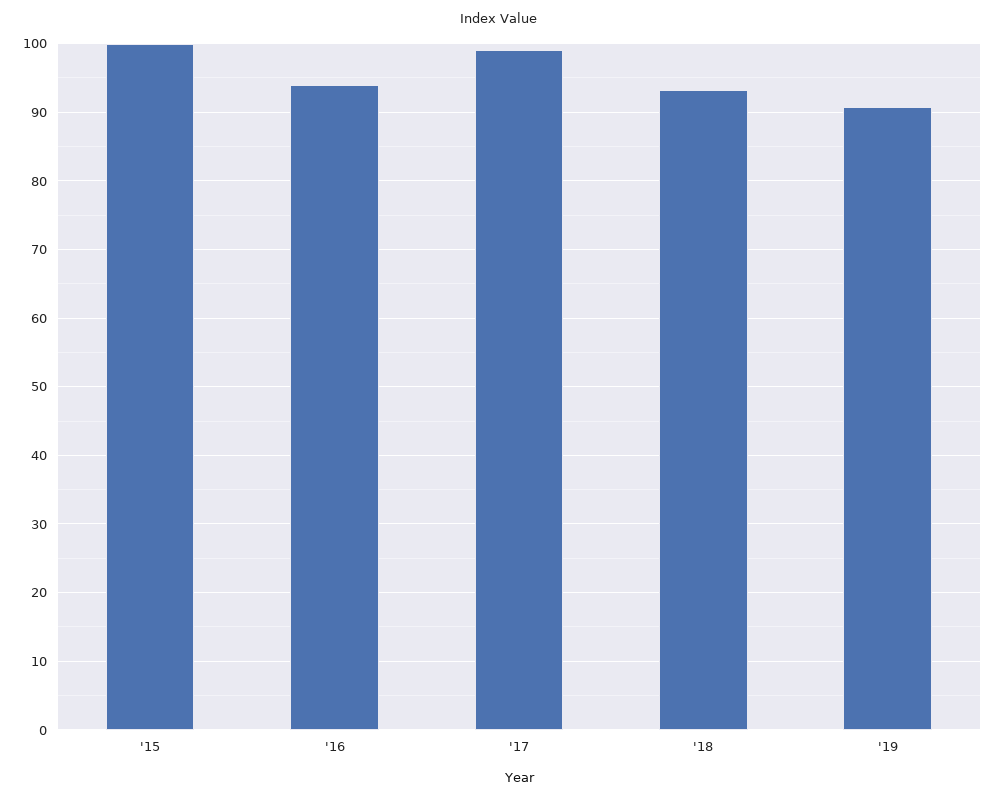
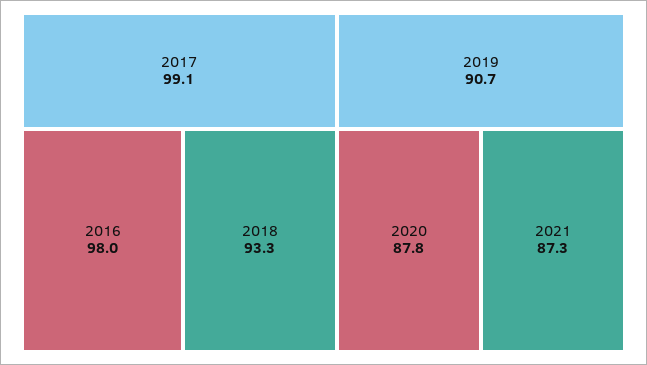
'15: 100 -> none
'16: 94 -> 98
2020: none -> 87.8
2021: none -> 87.3

